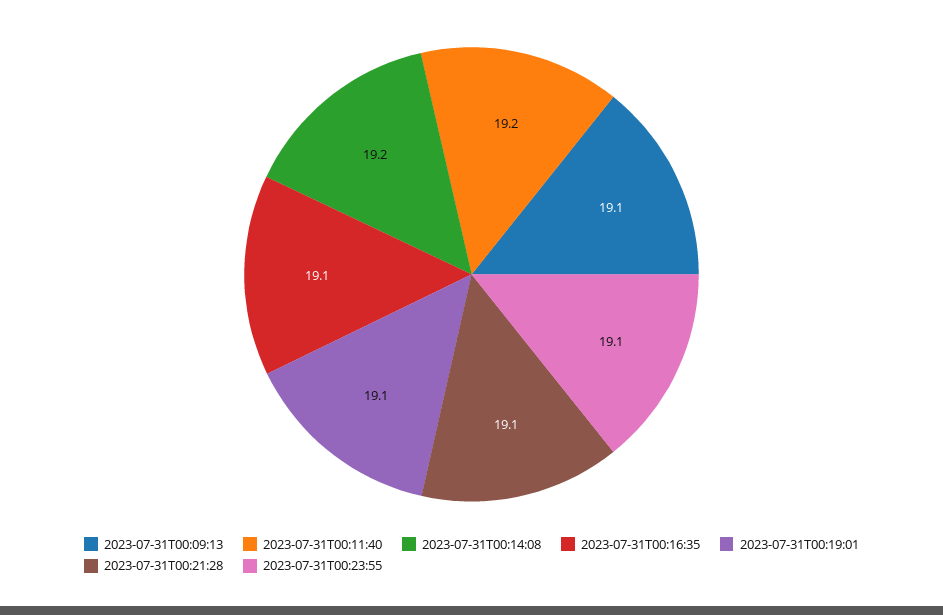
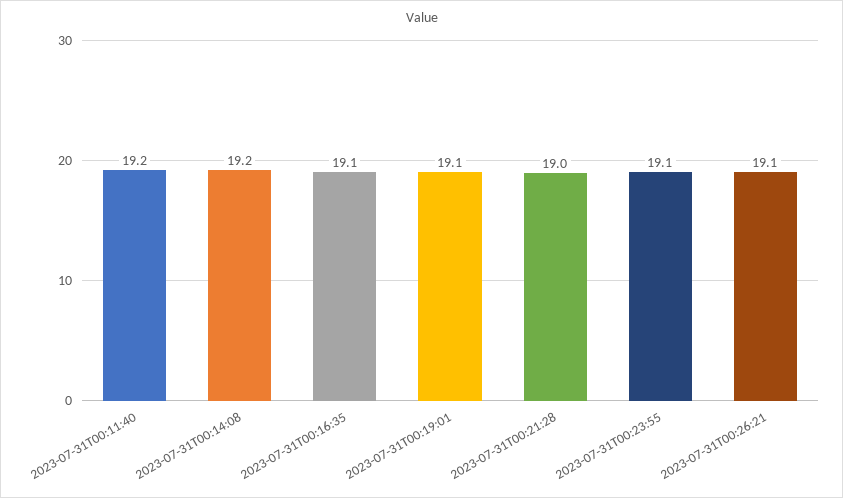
2023-07-31T00:09:13: 19.1 -> none
2023-07-31T00:21:28: 19.1 -> 19
2023-07-31T00:26:21: none -> 19.1

